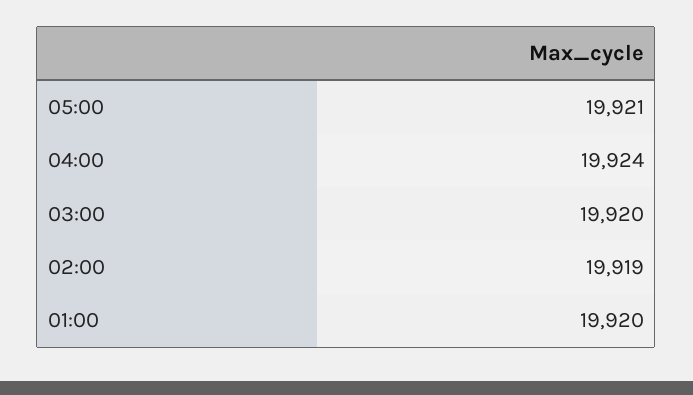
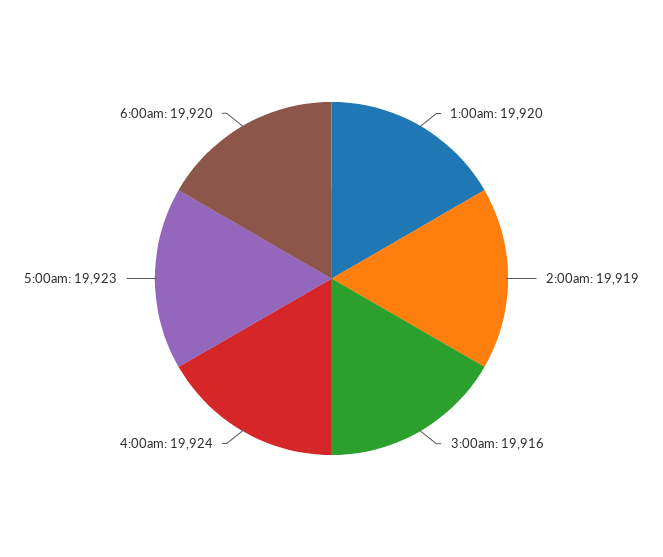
05:00: 19921 -> 19923
03:00: 19920 -> 19916
6:00am: none -> 19920

